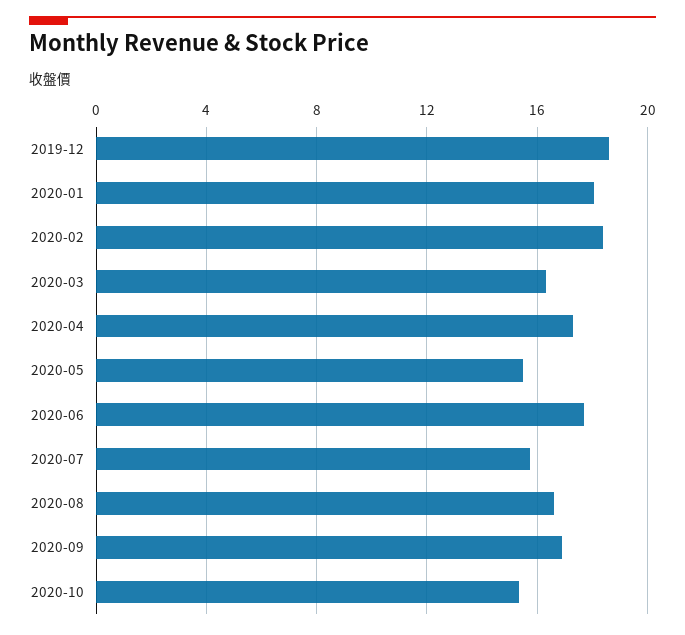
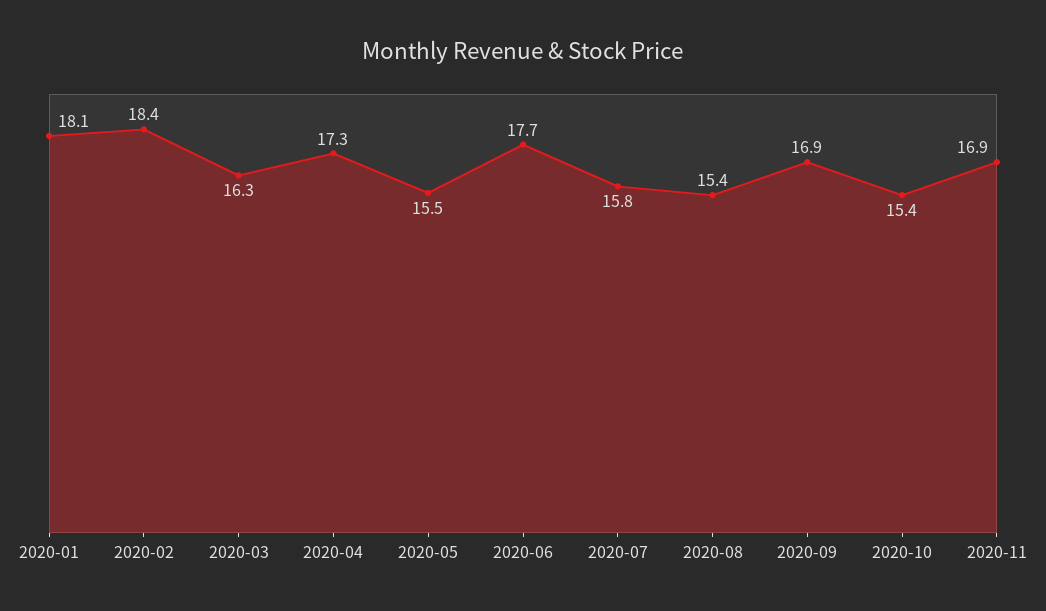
2019-12: 18.5 -> none
2020-08: 16.5 -> 15.4
2020-11: none -> 16.9

